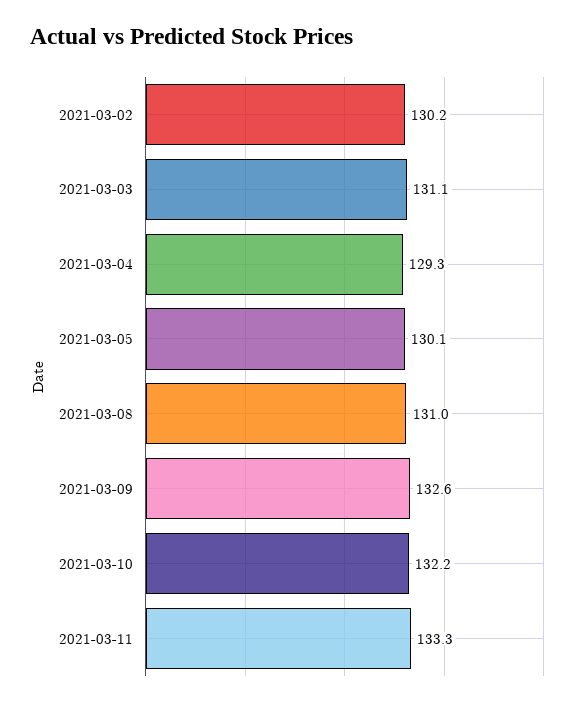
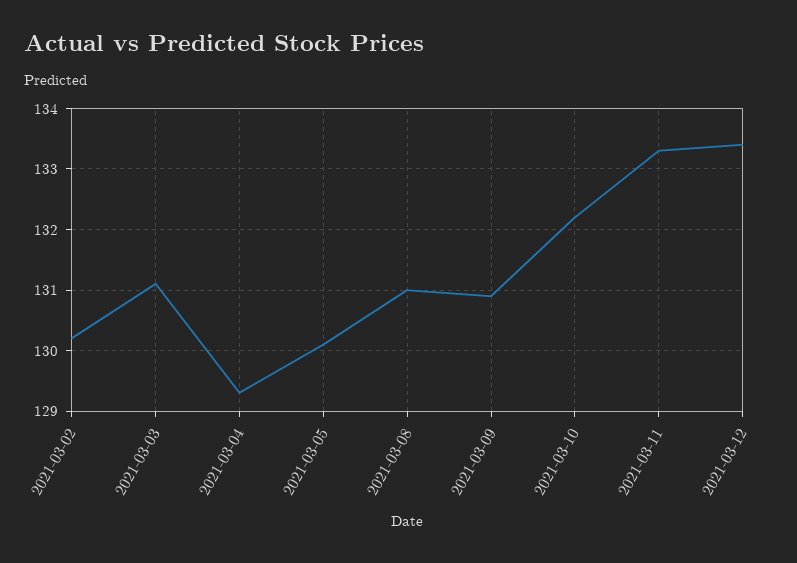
2021-03-09: 132.6 -> 130.9
2021-03-12: none -> 133.4

